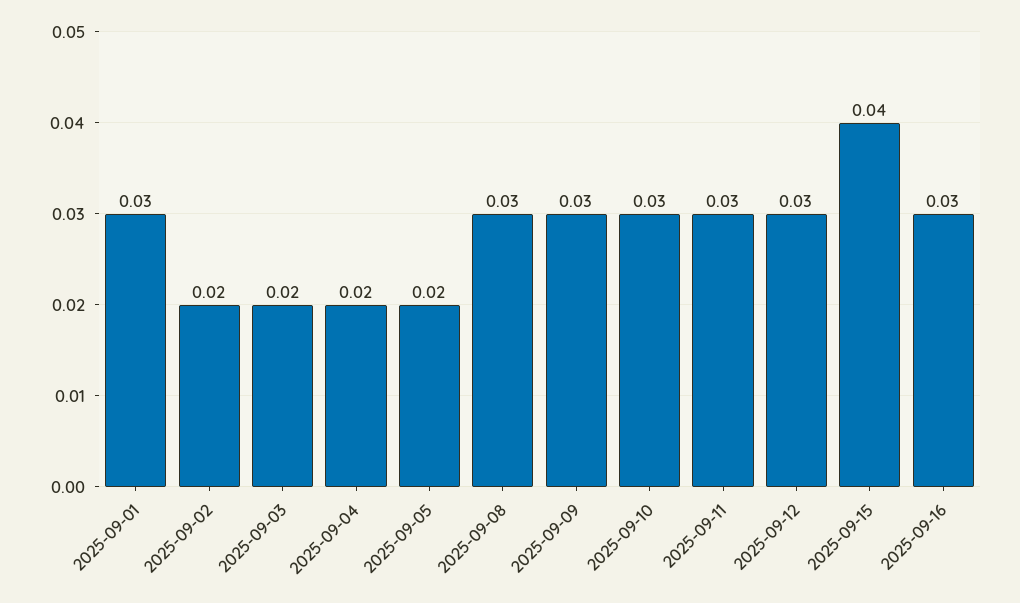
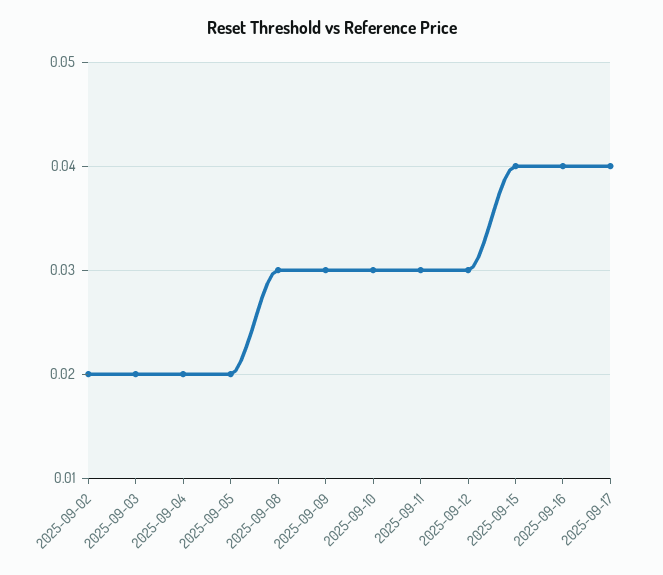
2025-09-01: 0.03 -> none
2025-09-16: 0.03 -> 0.04
2025-09-17: none -> 0.04

